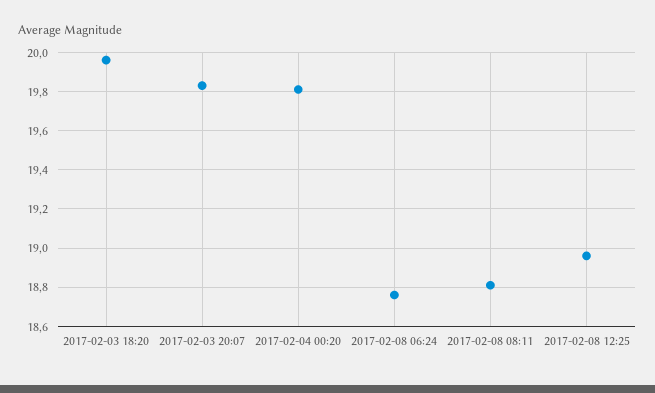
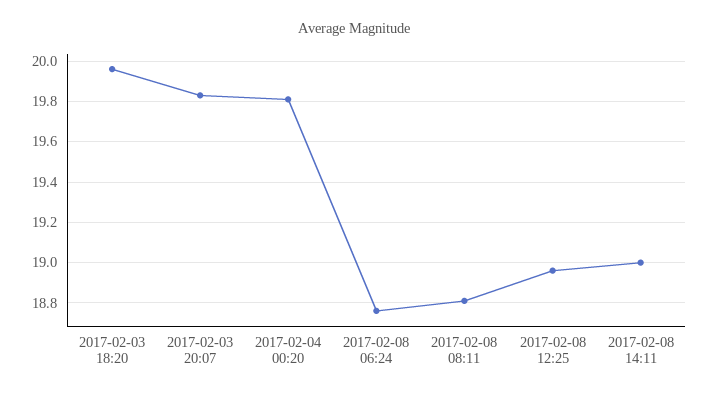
2017-02-08 14:11: none -> 19

